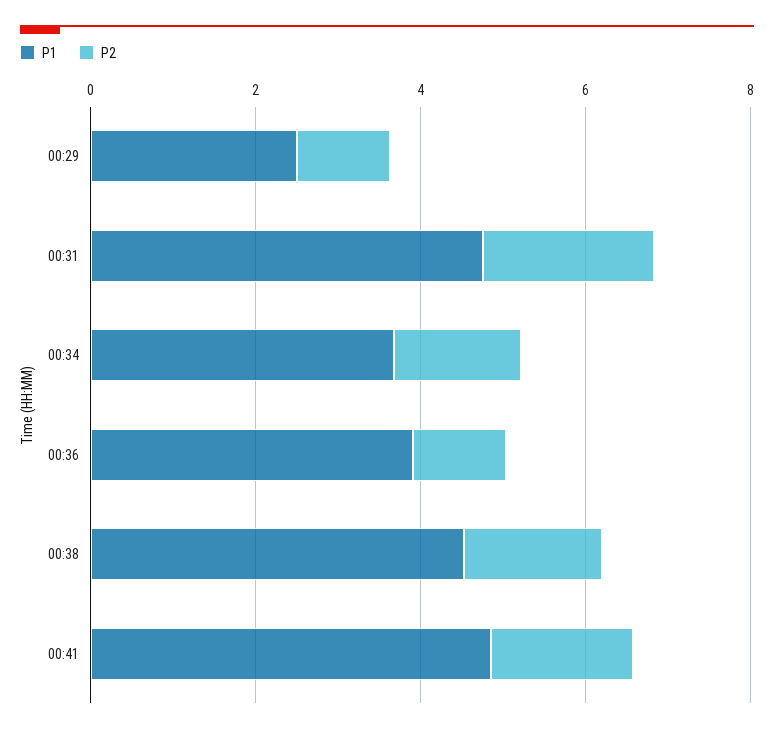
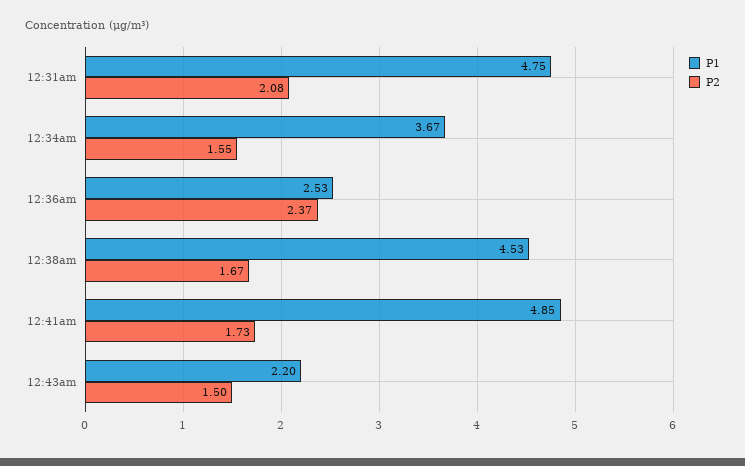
P1, 00:29: 2.5 -> none
P2, 00:29: 1 -> none
P1, 00:36: 4 -> 2.53
P2, 00:36: 1 -> 2.37
P1, 12:43am: none -> 2.2
P2, 12:43am: none -> 1.5

